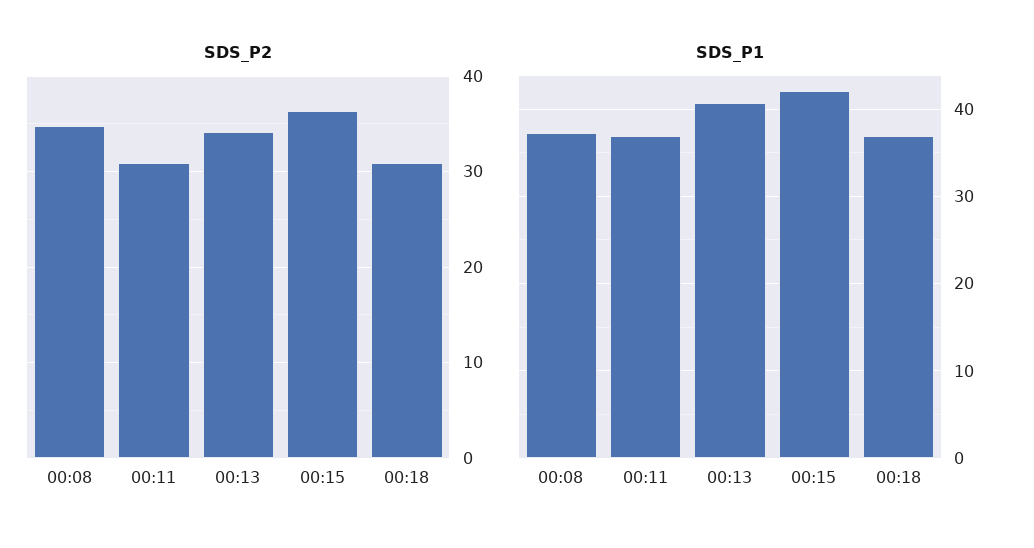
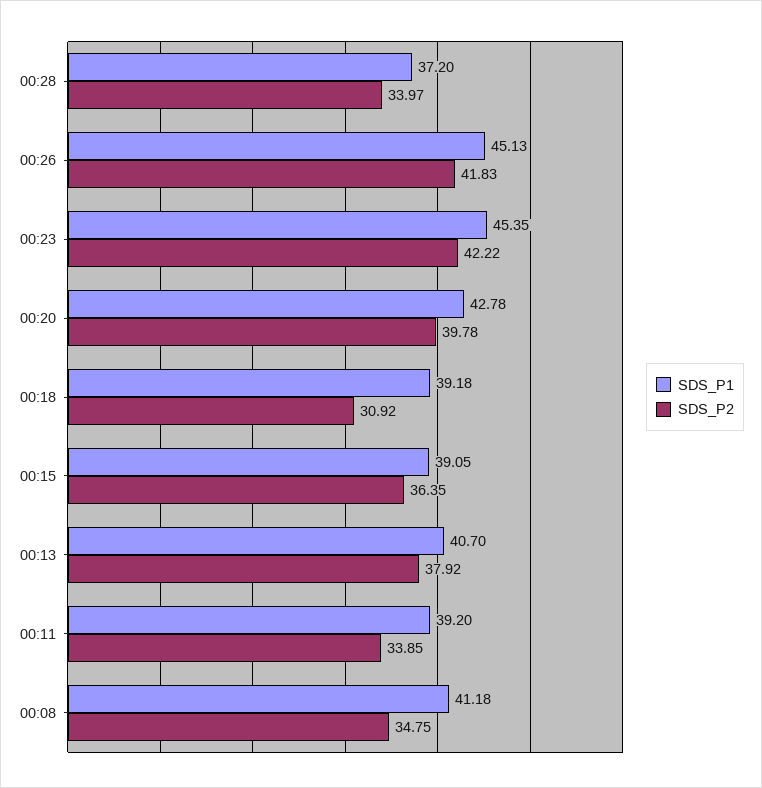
SDS_P2, 00:11: 31 -> 33.85
SDS_P2, 00:13: 34 -> 37.92
SDS_P1, 00:08: 37 -> 41.18
SDS_P1, 00:11: 37 -> 39.2
SDS_P1, 00:15: 42 -> 39.05
SDS_P1, 00:18: 37 -> 39.18
SDS_P1, 00:28: none -> 37.2
SDS_P2, 00:28: none -> 33.97
SDS_P1, 00:26: none -> 45.13
SDS_P2, 00:26: none -> 41.83
SDS_P1, 00:23: none -> 45.35
SDS_P2, 00:23: none -> 42.22
SDS_P1, 00:20: none -> 42.78
SDS_P2, 00:20: none -> 39.78

